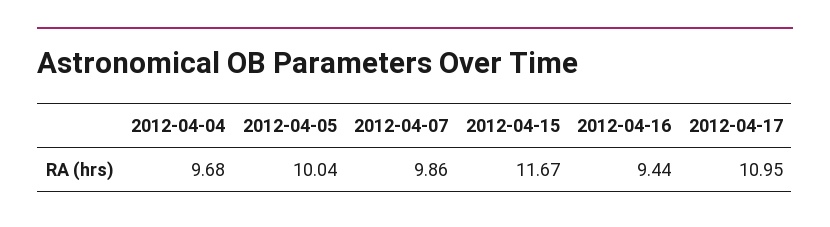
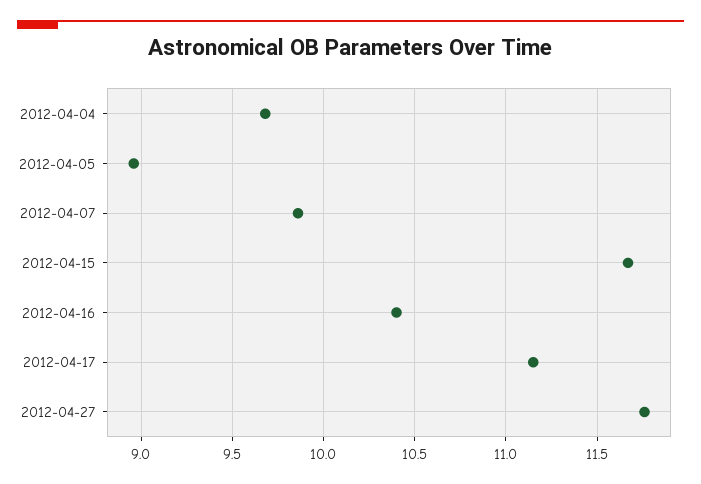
2012-04-05: 10.04 -> 8.95
2012-04-16: 9.44 -> 10.4
2012-04-17: 10.95 -> 11.15
2012-04-27: none -> 11.75

